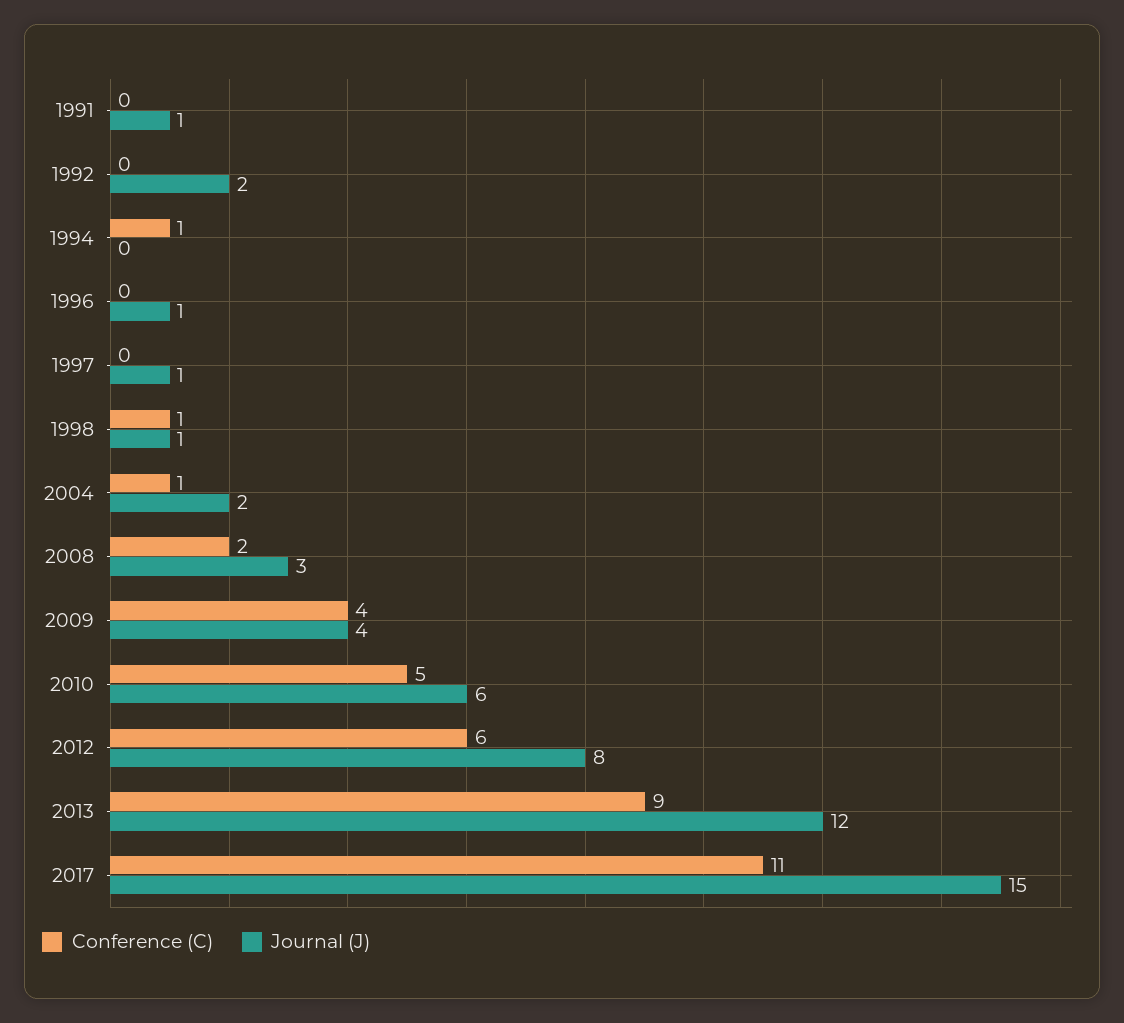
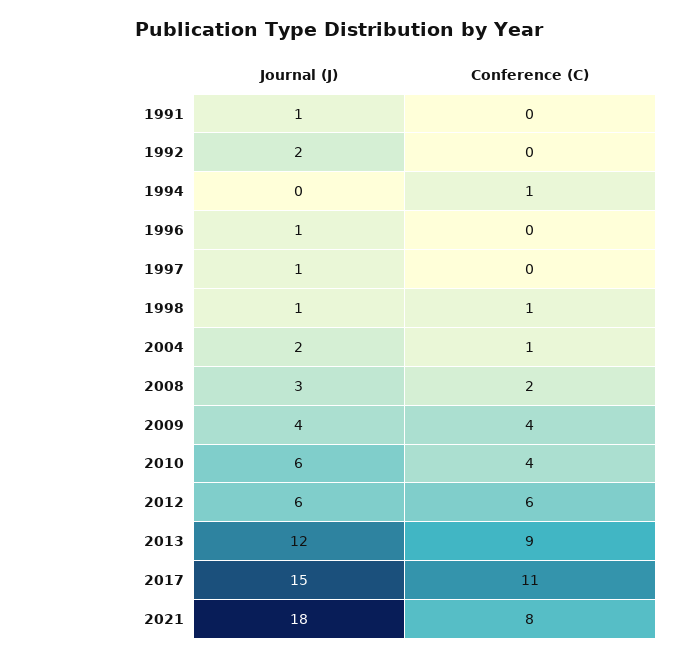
Conference (C), 2010: 5 -> 4
Journal (J), 2012: 8 -> 6
Journal (J), 2021: none -> 18
Conference (C), 2021: none -> 8

